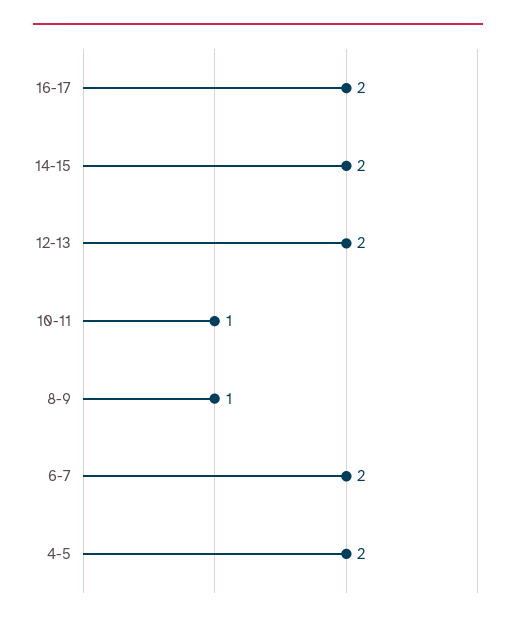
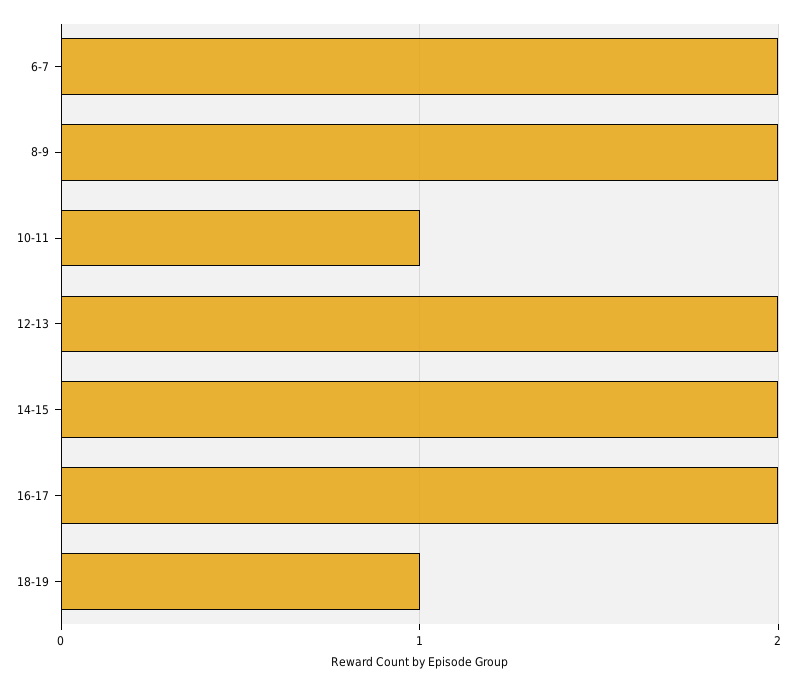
8-9: 1 -> 2
4-5: 2 -> none
18-19: none -> 1

